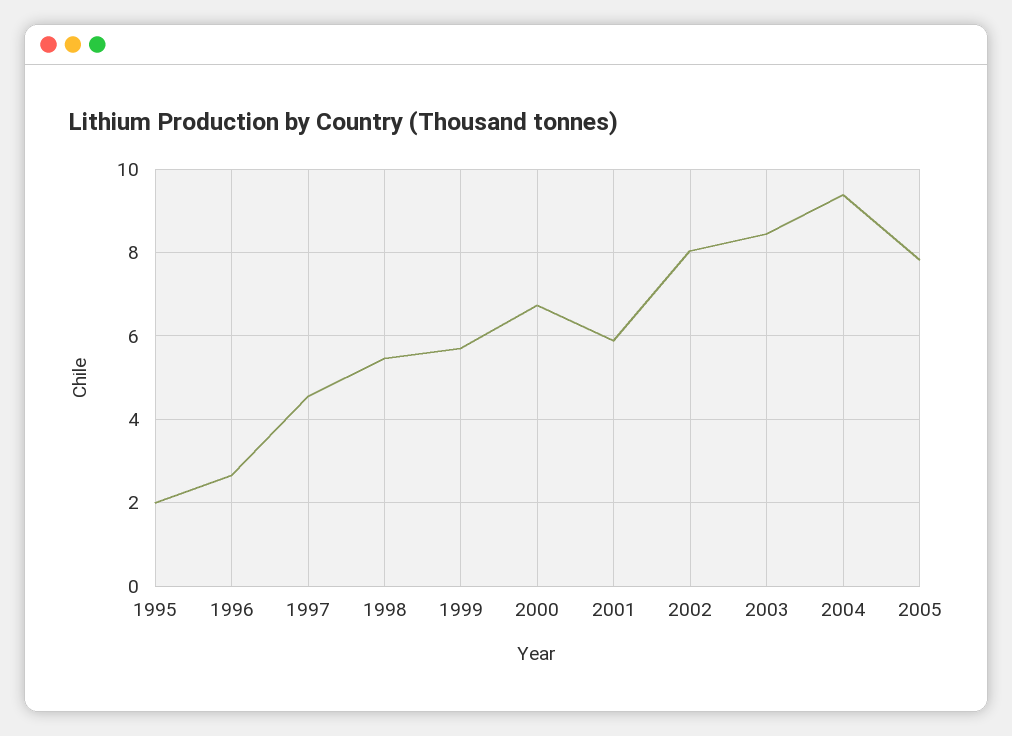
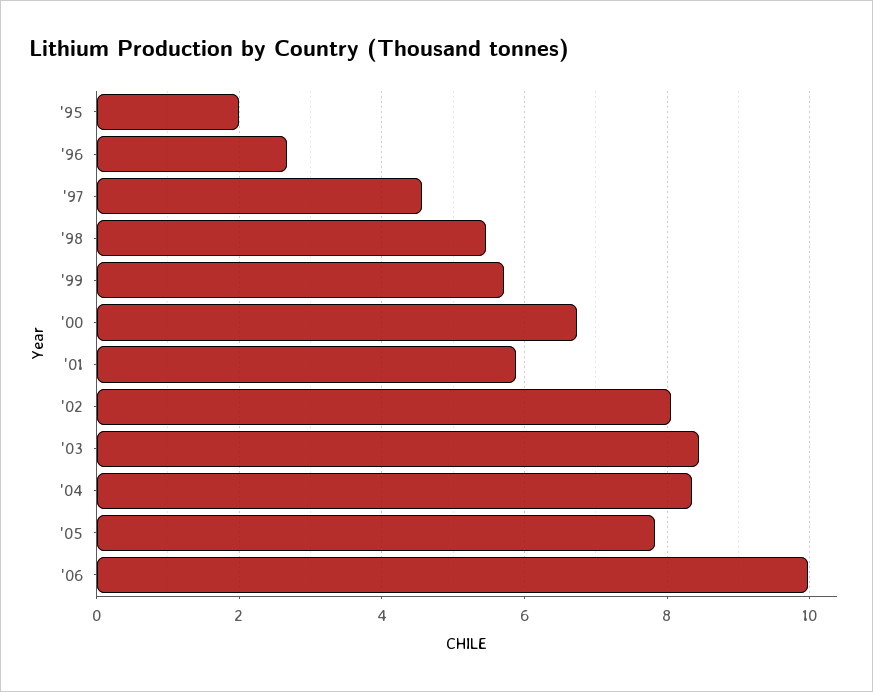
2004: 9.4 -> 8.4
'06: none -> 10

